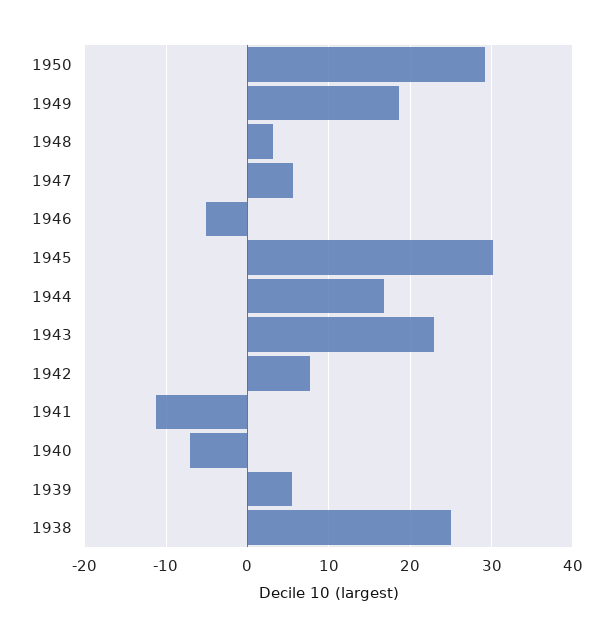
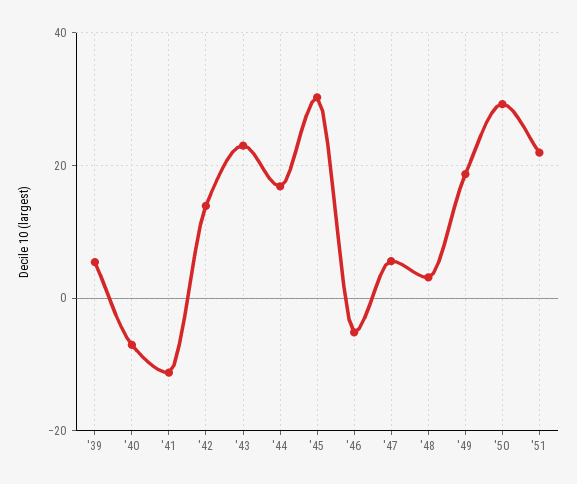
1942: 8 -> 14
1938: 25 -> none
'51: none -> 22

